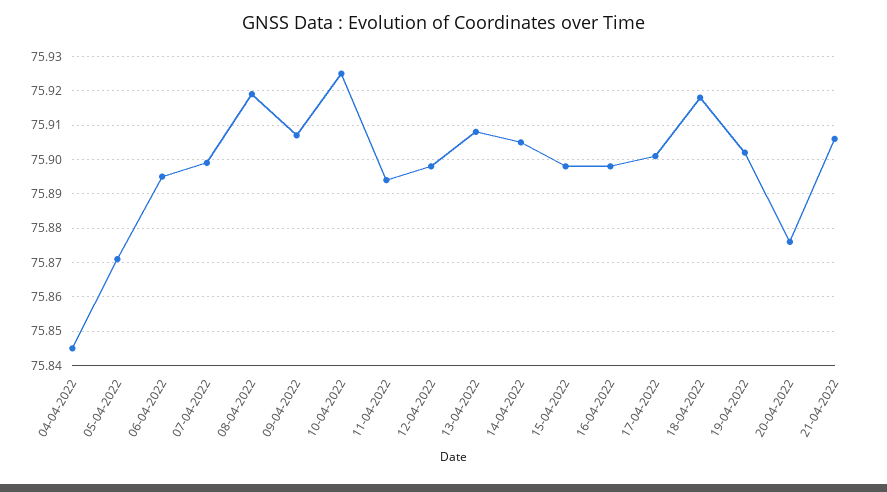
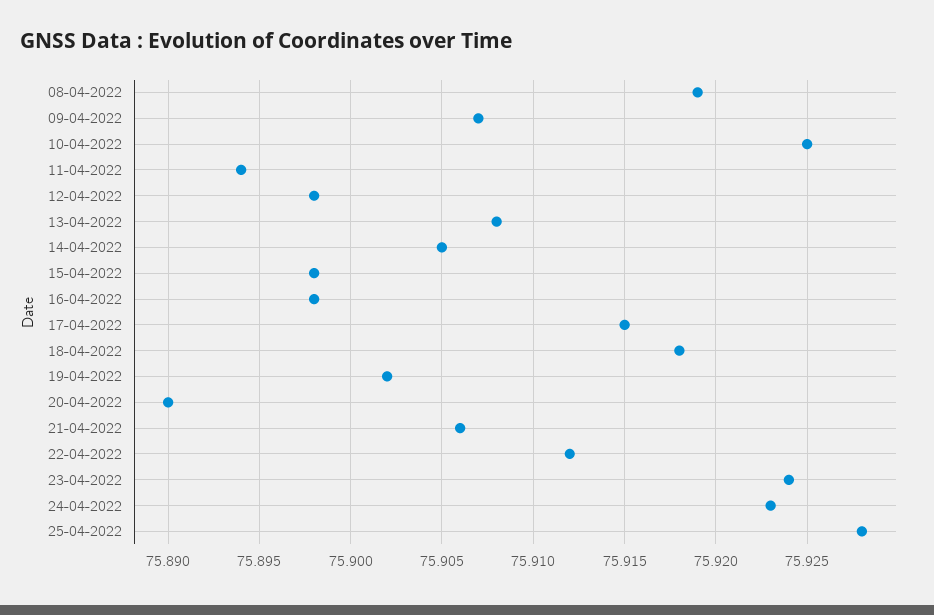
04-04-2022: 75.845 -> none
05-04-2022: 75.87 -> none
06-04-2022: 75.895 -> none
07-04-2022: 75.9 -> none
17-04-2022: 75.9 -> 75.915
20-04-2022: 75.875 -> 75.89
22-04-2022: none -> 75.912
23-04-2022: none -> 75.924
24-04-2022: none -> 75.923
25-04-2022: none -> 75.928

